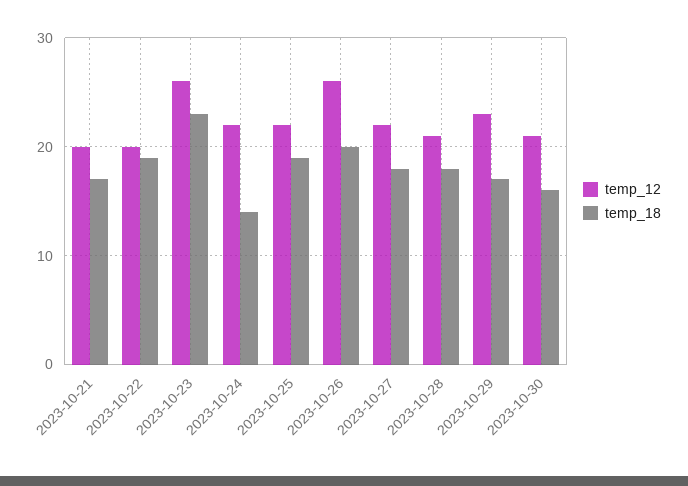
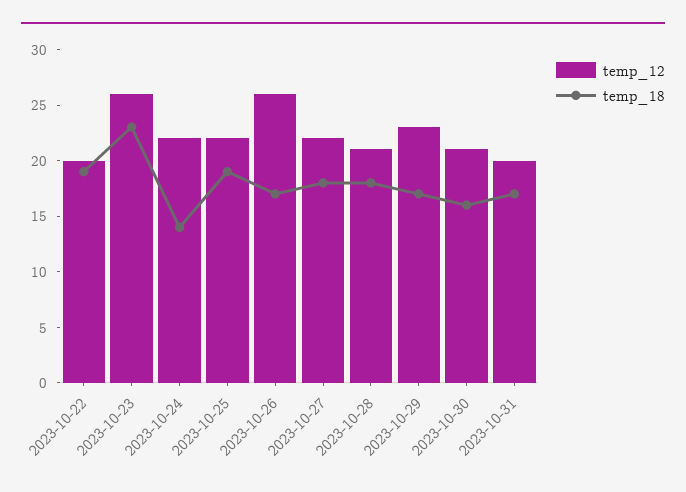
temp_12, 2023-10-21: 20 -> none
temp_18, 2023-10-21: 17 -> none
temp_18, 2023-10-26: 20 -> 17
temp_12, 2023-10-31: none -> 20
temp_18, 2023-10-31: none -> 17

